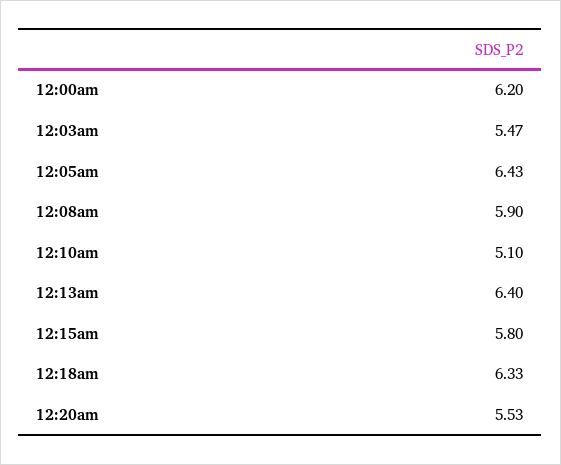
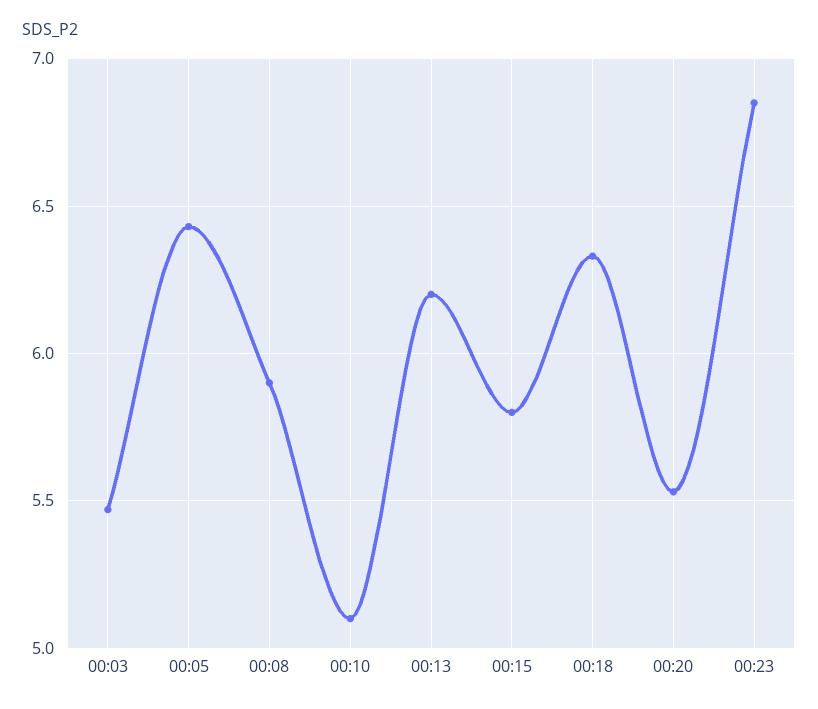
12:00am: 6.2 -> none
12:13am: 6.4 -> 6.2
00:23: none -> 6.85

